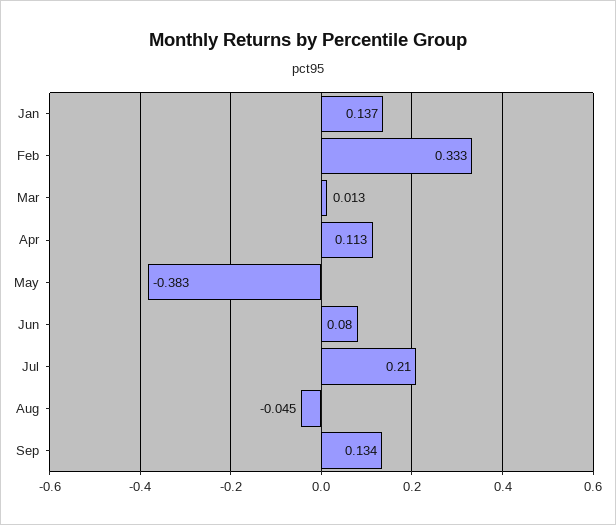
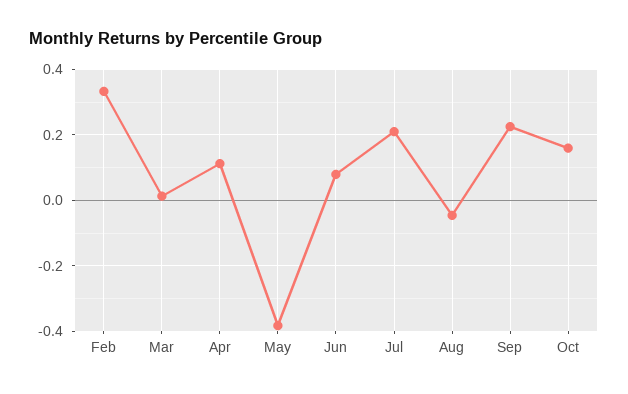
Jan: 0.137 -> none
Sep: 0.134 -> 0.22
Oct: none -> 0.16

